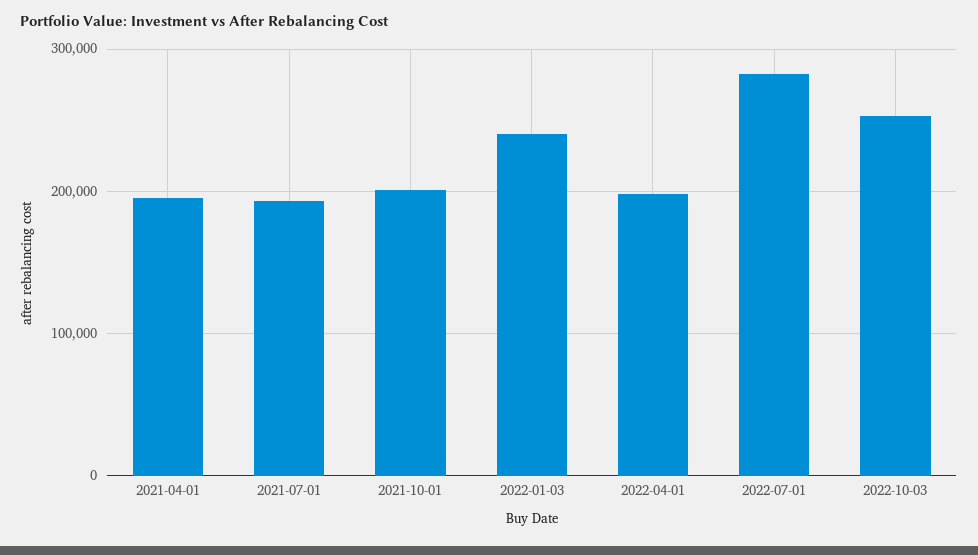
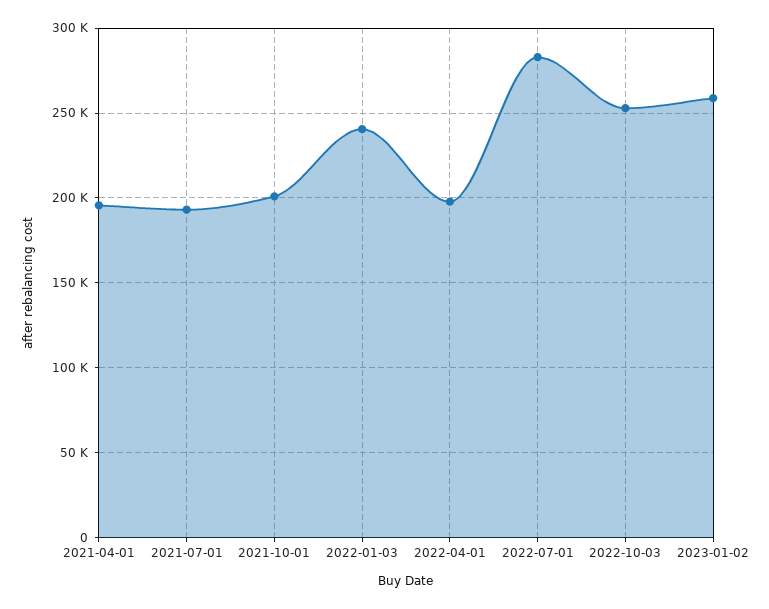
2023-01-02: none -> 260000

